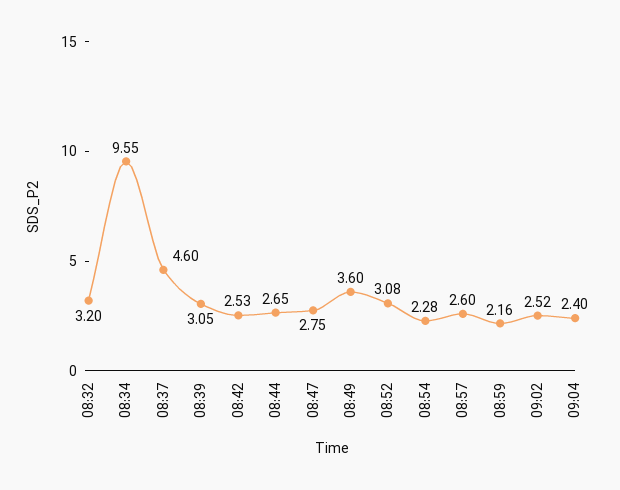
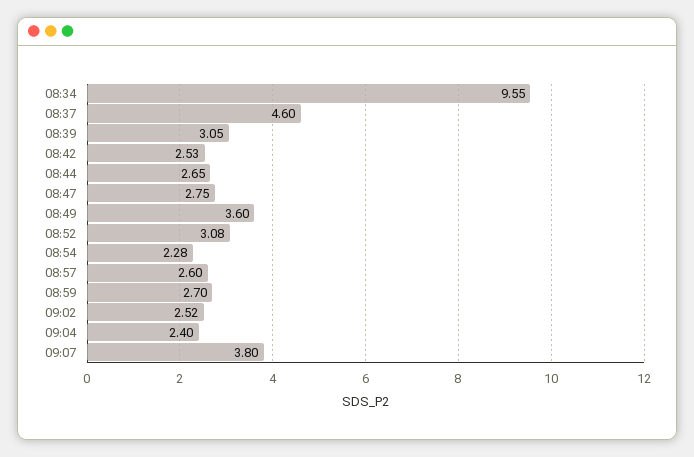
08:32: 3.2 -> none
08:59: 2.16 -> 2.7
09:07: none -> 3.8

